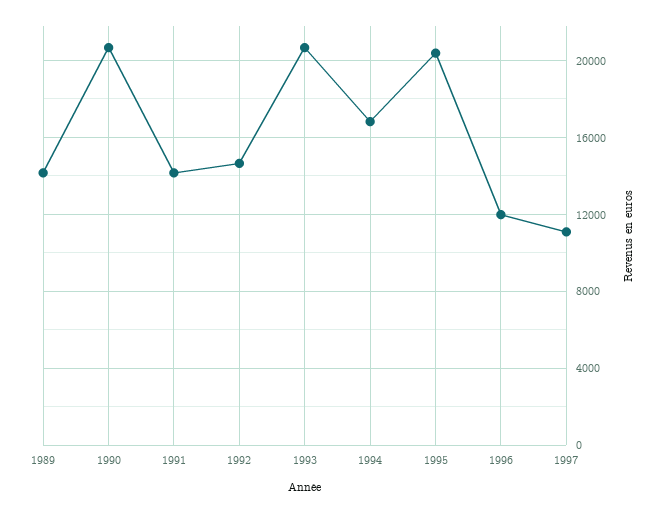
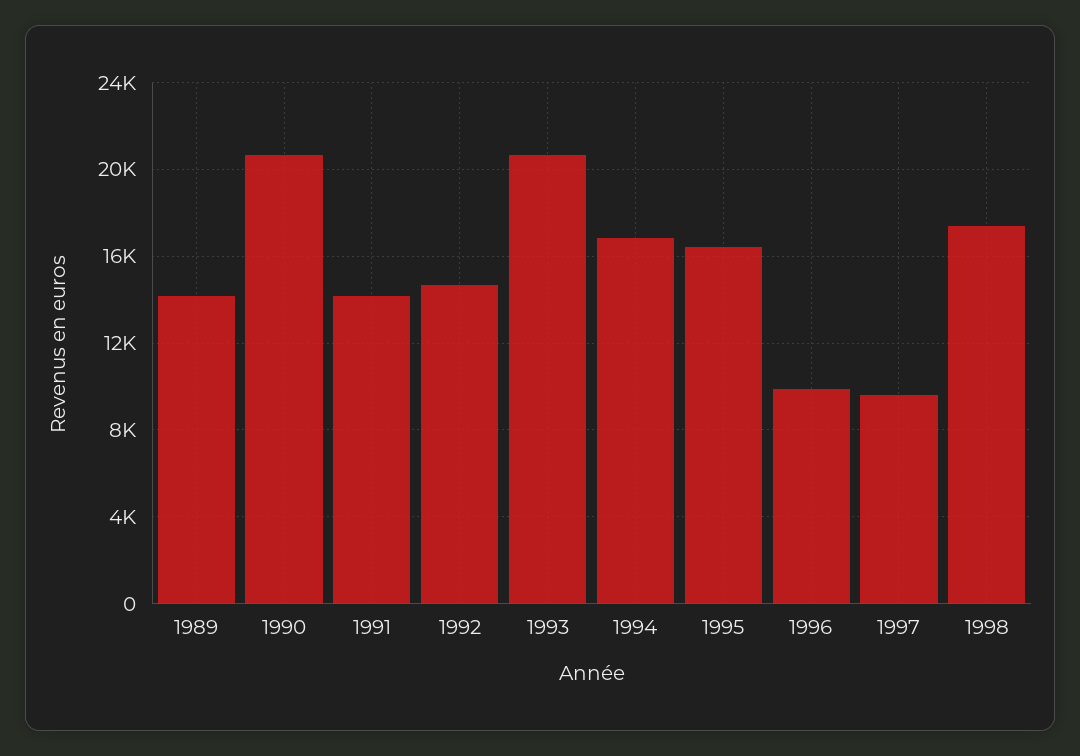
1995: 20500 -> 16500
1996: 12000 -> 10000
1997: 11000 -> 9500
1998: none -> 17500

